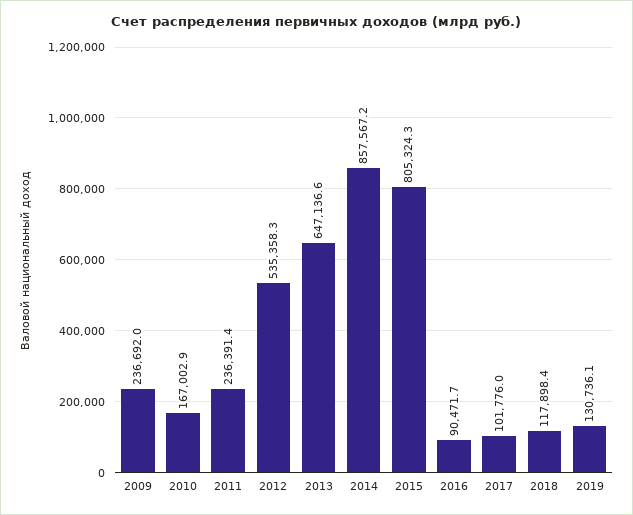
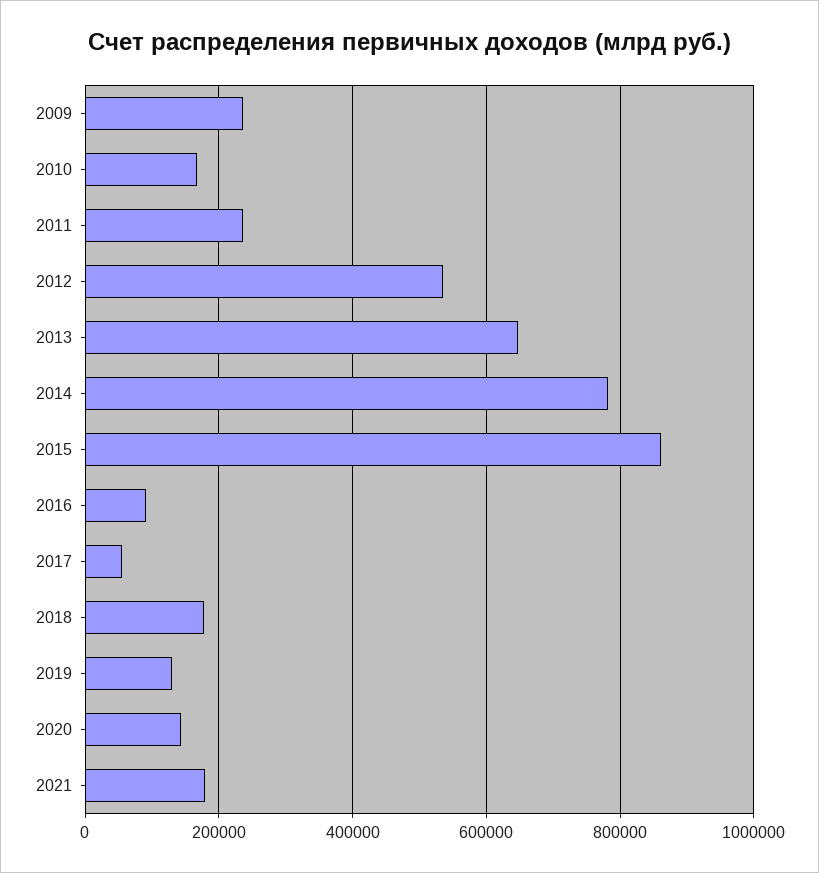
2014: 857567.2 -> 780000
2015: 805324.3 -> 860000
2017: 101776 -> 60000
2018: 117898.4 -> 180000
2020: none -> 140000
2021: none -> 180000

